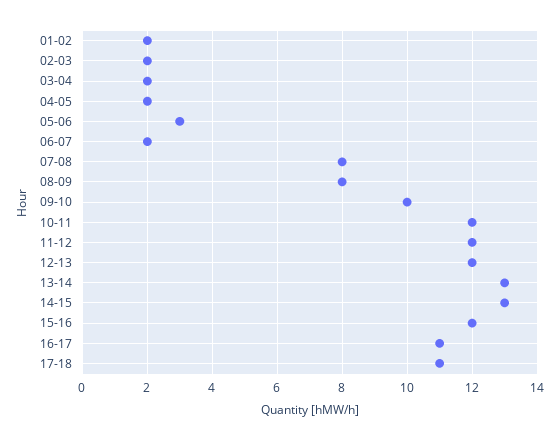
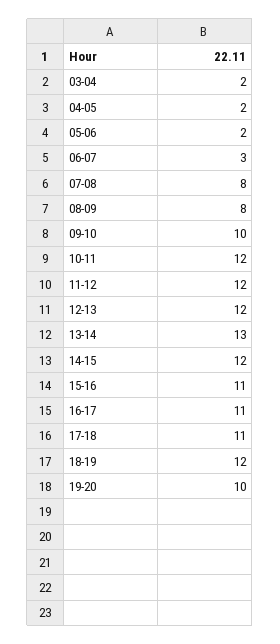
01-02: 2 -> none
02-03: 2 -> none
05-06: 3 -> 2
06-07: 2 -> 3
14-15: 13 -> 12
15-16: 12 -> 11
18-19: none -> 12
19-20: none -> 10

